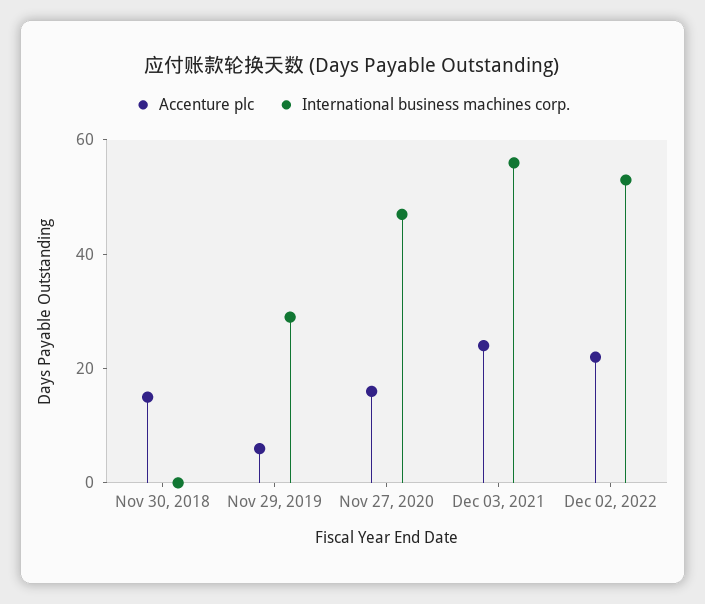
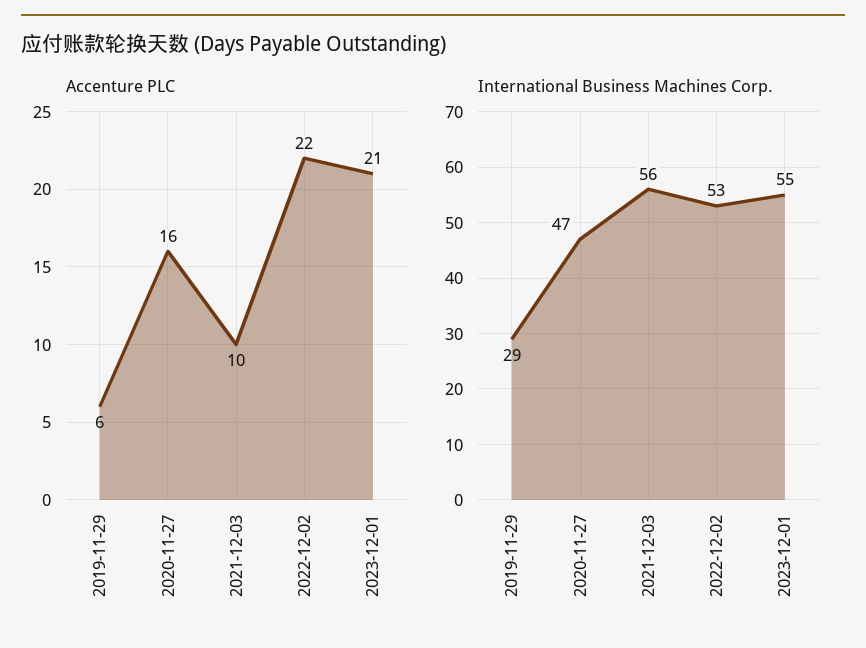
Accenture plc, Nov 30, 2018: 15 -> none
International business machines corp., Nov 30, 2018: 0 -> none
Accenture plc, Dec 03, 2021: 25 -> 10
Accenture plc, 2023-12-01: none -> 21
International business machines corp., 2023-12-01: none -> 55

